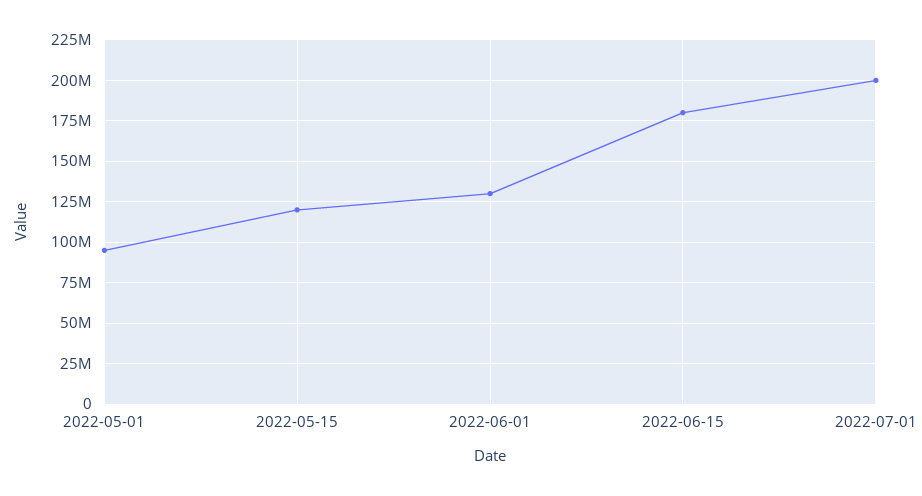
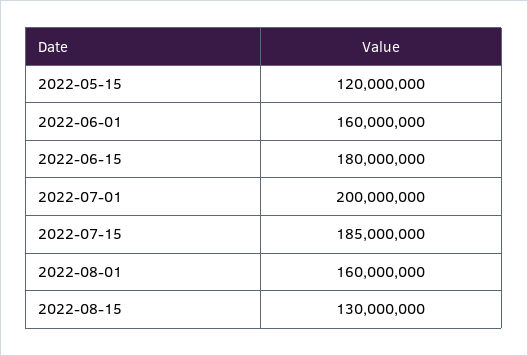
2022-05-01: 95000000 -> none
2022-06-01: 130000000 -> 160000000
2022-07-15: none -> 185000000
2022-08-01: none -> 160000000
2022-08-15: none -> 130000000

